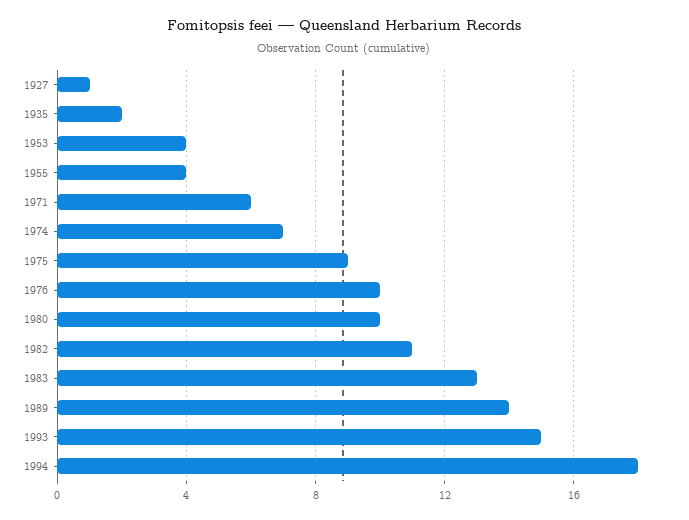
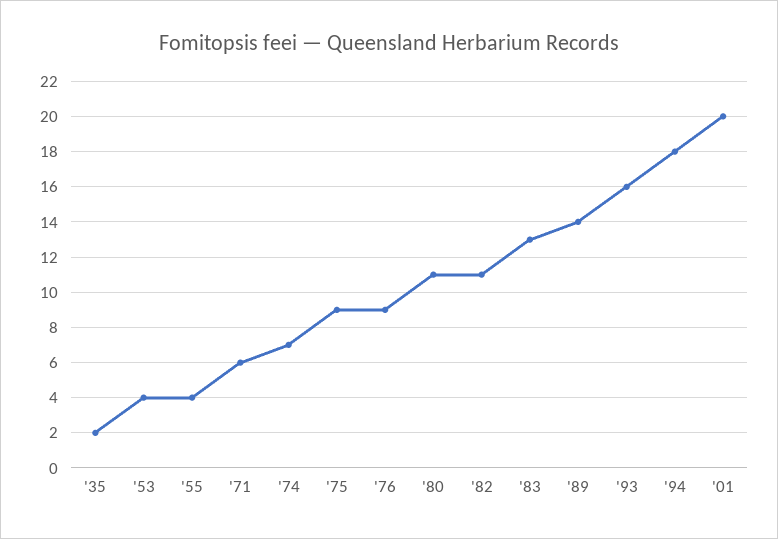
1927: 1 -> none
1976: 10 -> 9
1980: 10 -> 11
1993: 15 -> 16
'01: none -> 20

